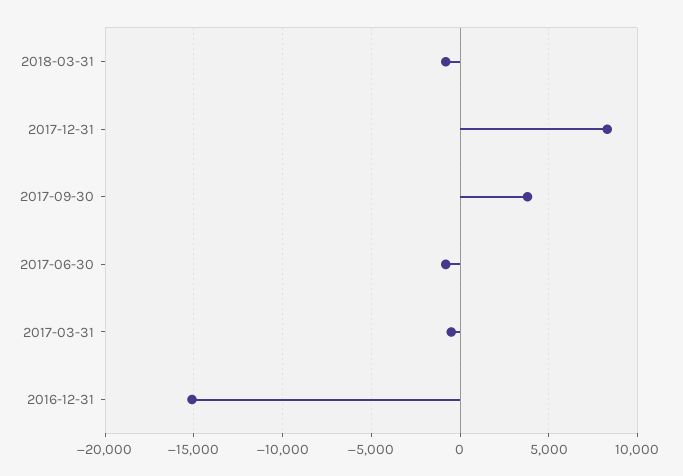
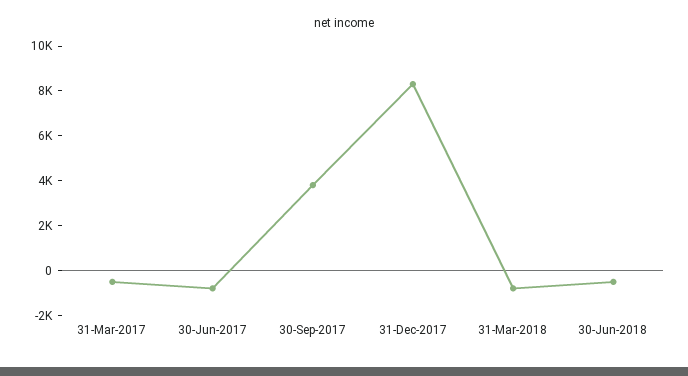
2016-12-31: -15000 -> none
30-Jun-2018: none -> -500

